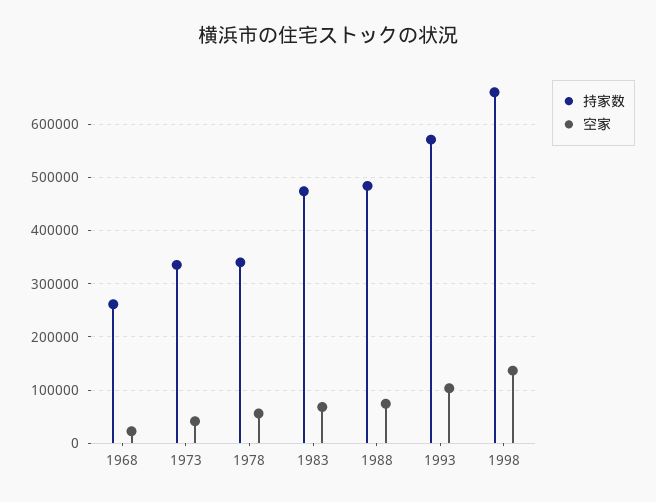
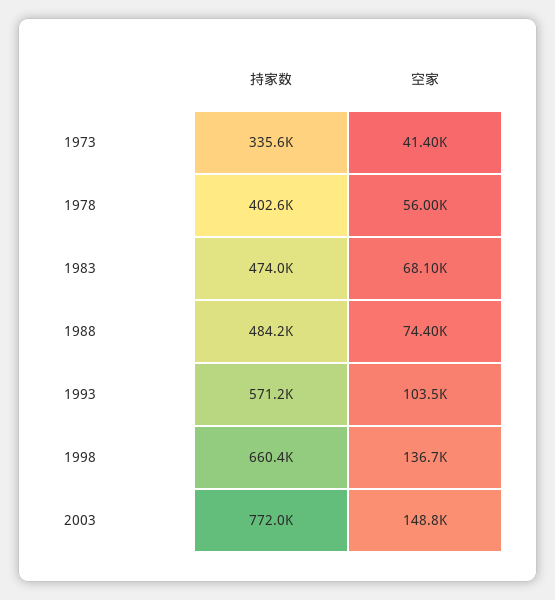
持家数, 1968: 260000 -> none
空家, 1968: 20000 -> none
持家数, 1978: 340000 -> 402600
持家数, 2003: none -> 772000
空家, 2003: none -> 148800

